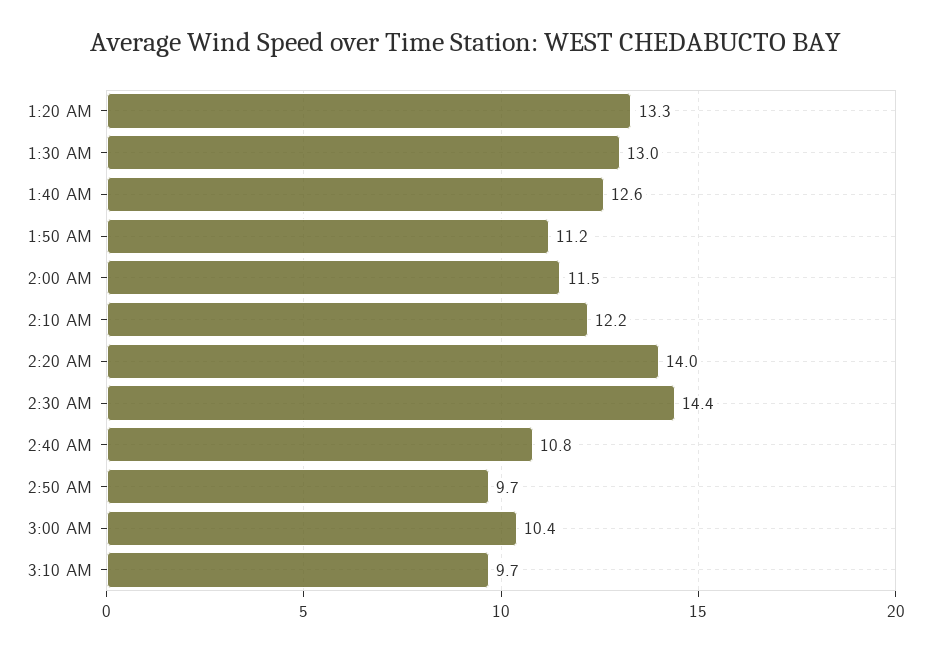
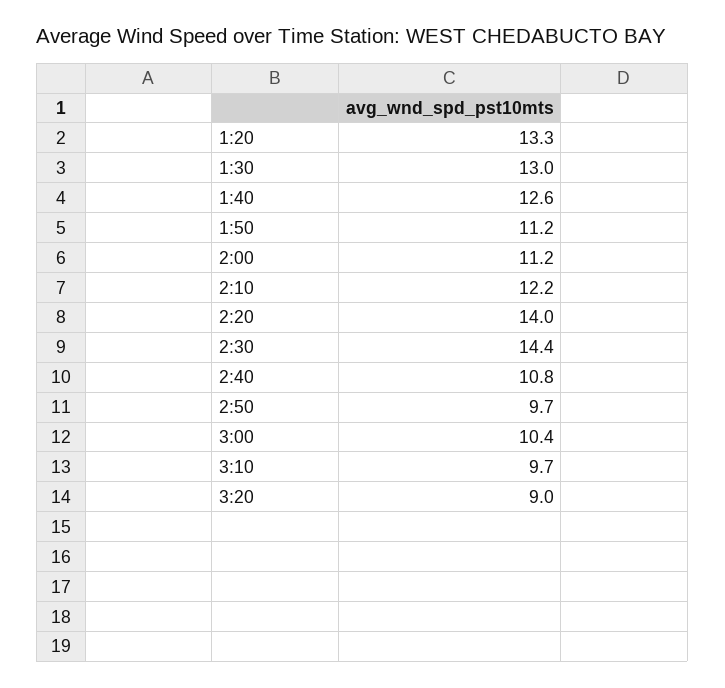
2:00 AM: 11.5 -> 11.2
3:20: none -> 9

